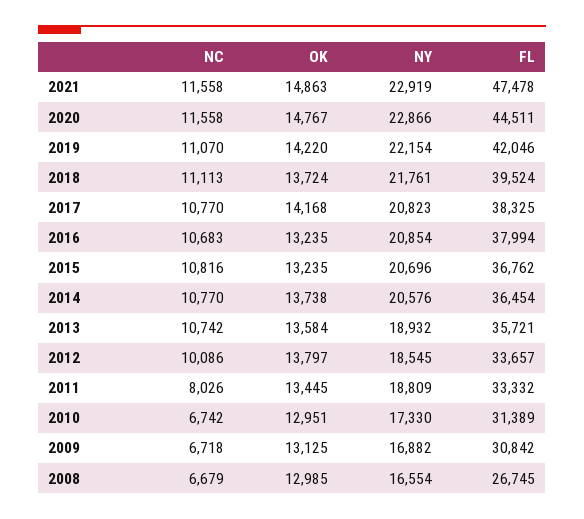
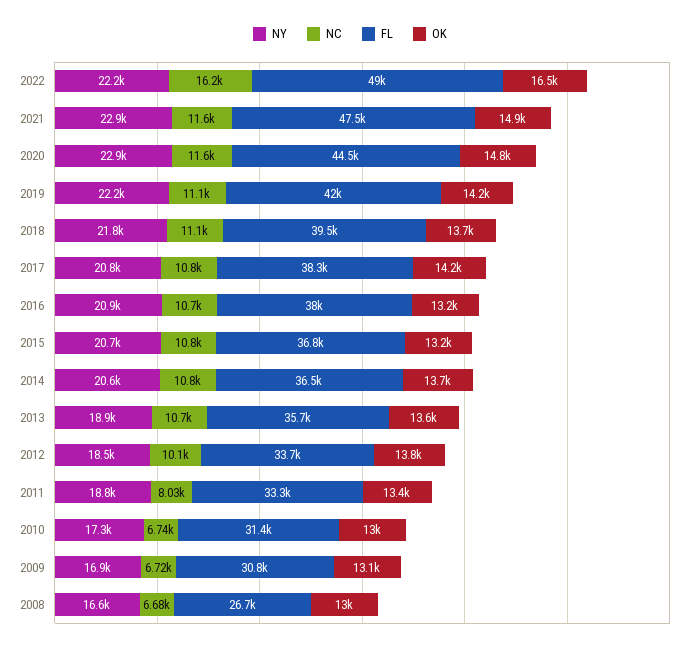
NY, 2022: none -> 22200
NC, 2022: none -> 16200
FL, 2022: none -> 49000
OK, 2022: none -> 16500

